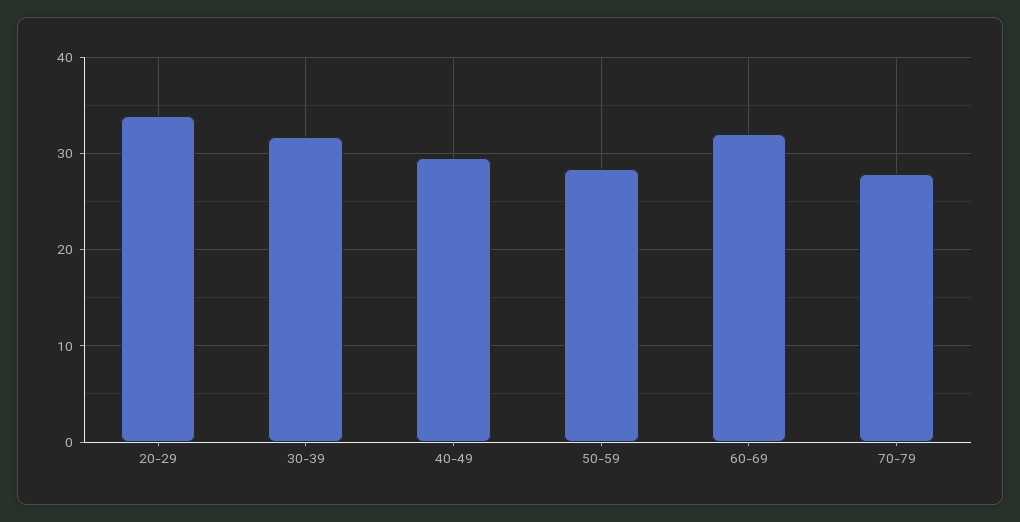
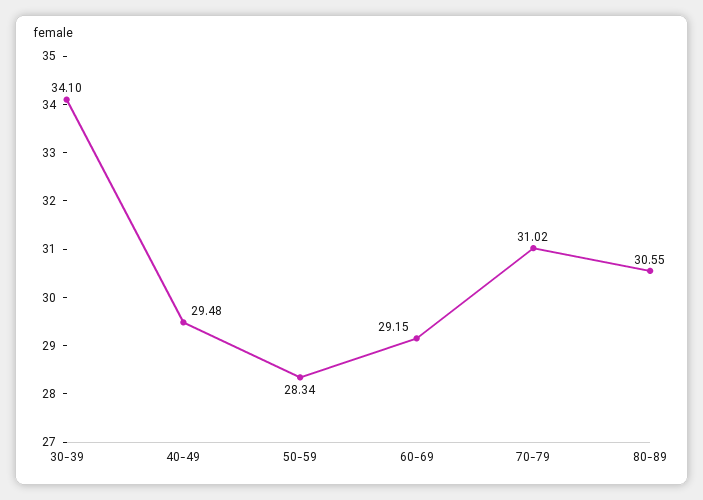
20-29: 34 -> none
30-39: 32 -> 34.1
60-69: 32 -> 29.15
70-79: 28 -> 31.02
80-89: none -> 30.55

